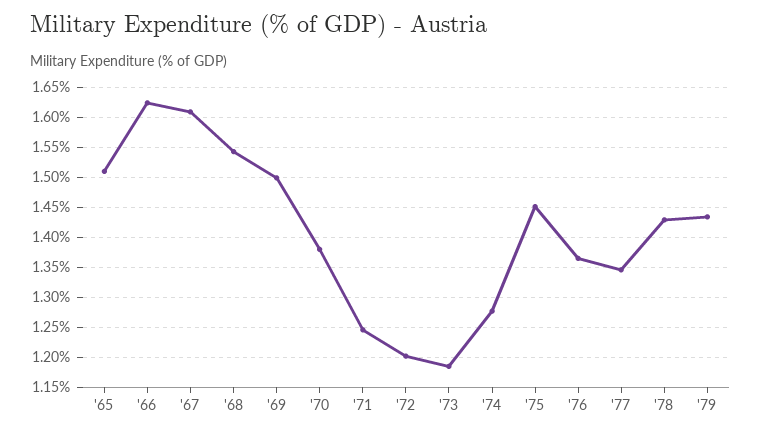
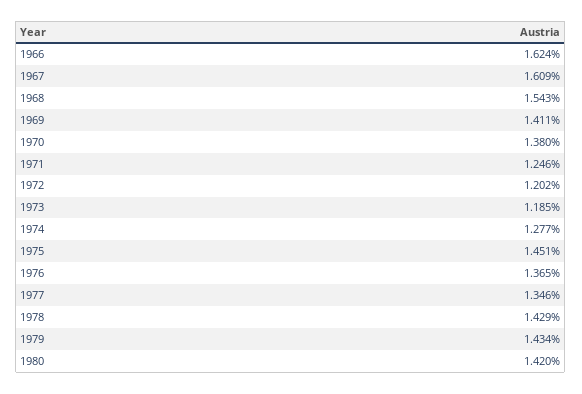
'65: 1.51 -> none
'69: 1.5 -> 1.411
1980: none -> 1.42

